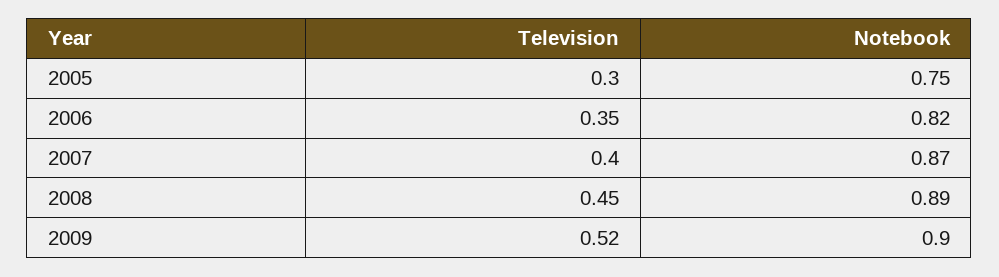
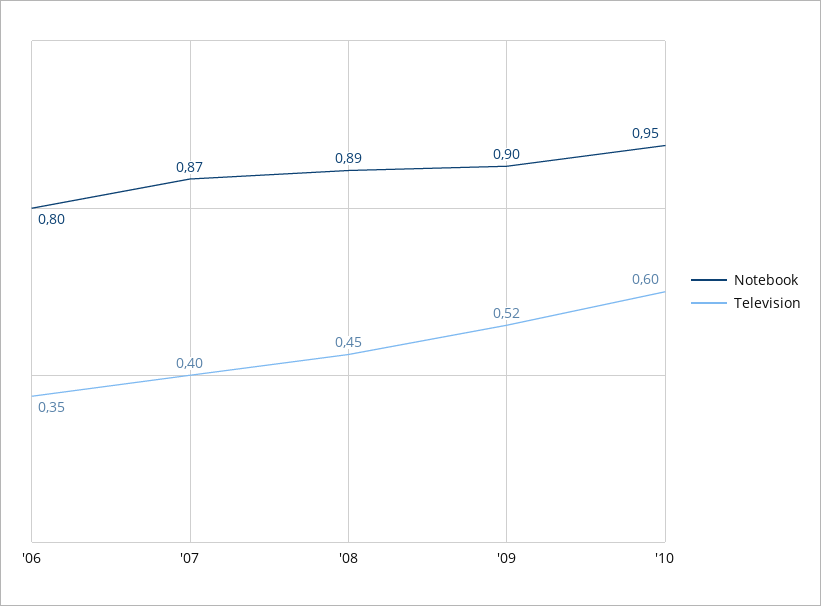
Television, 2005: 0.3 -> none
Notebook, 2005: 0.75 -> none
Notebook, 2006: 0.82 -> 0.8
Notebook, '10: none -> 0.95
Television, '10: none -> 0.6

